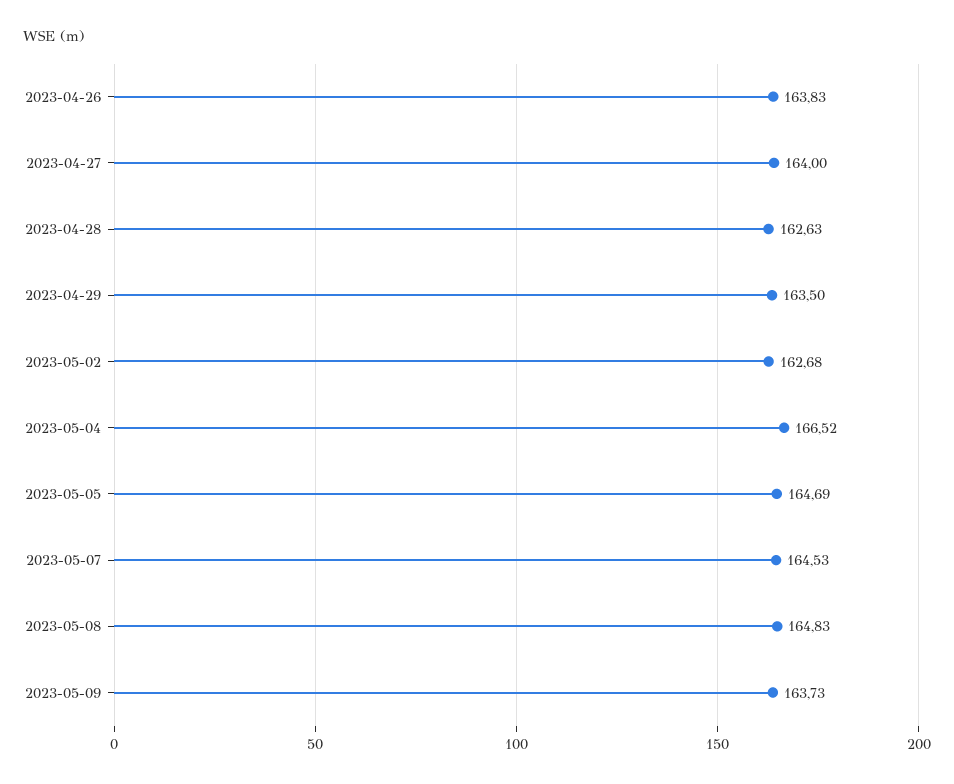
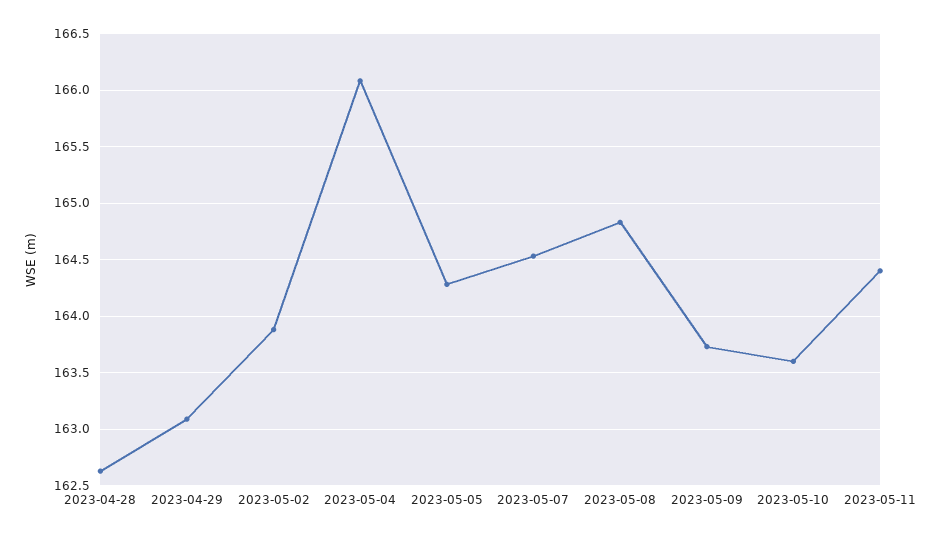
2023-04-26: 163.83 -> none
2023-04-27: 164 -> none
2023-04-29: 163.5 -> 163.1
2023-05-02: 162.68 -> 163.9
2023-05-04: 166.52 -> 166.1
2023-05-05: 164.69 -> 164.3
2023-05-10: none -> 163.6
2023-05-11: none -> 164.4

